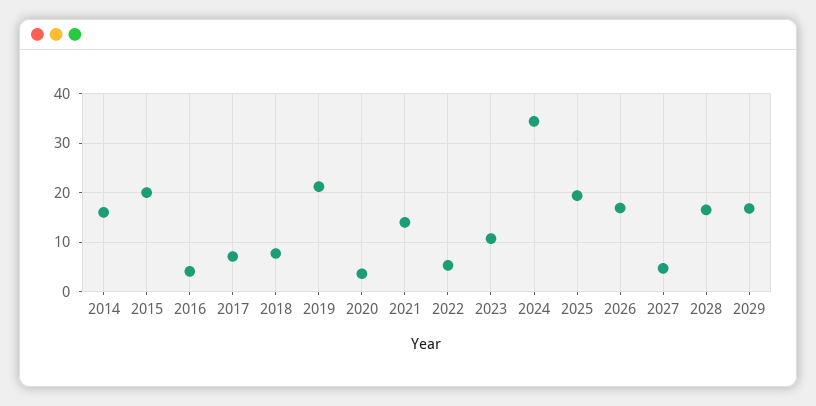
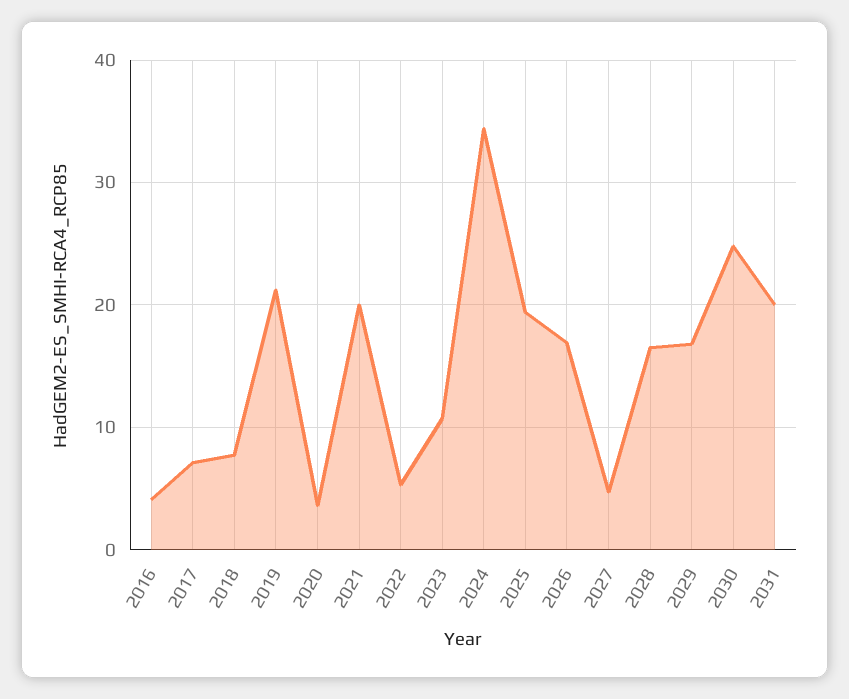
2014: 16 -> none
2015: 20 -> none
2021: 14 -> 20
2030: none -> 25
2031: none -> 20

